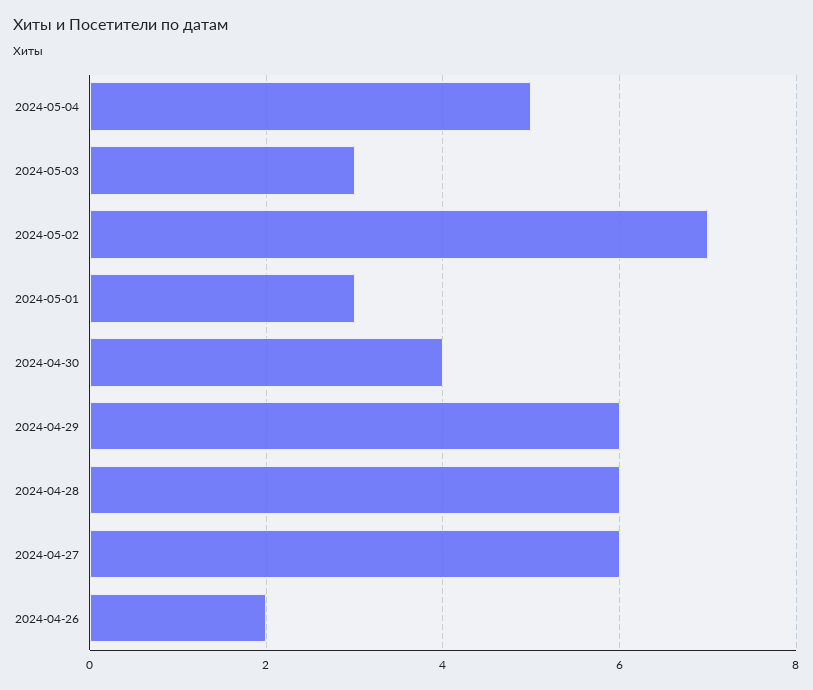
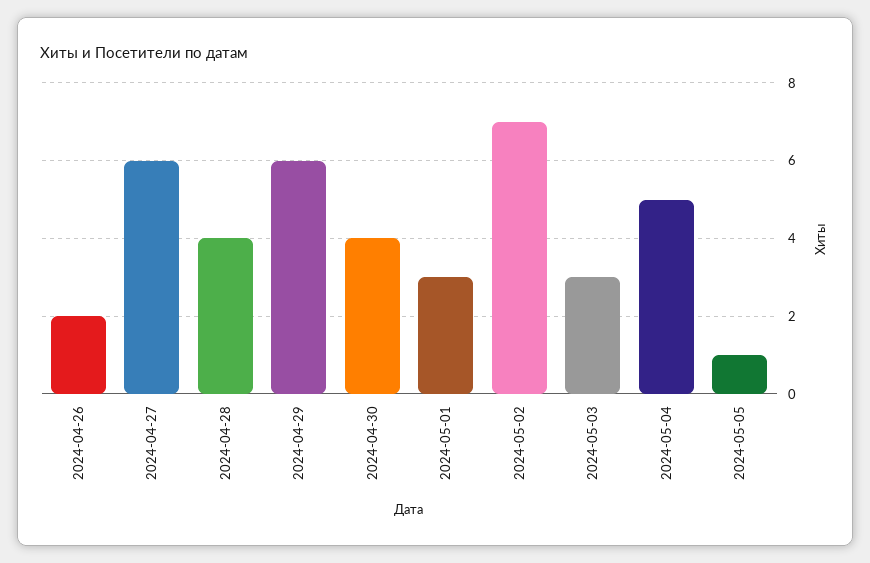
2024-04-28: 6 -> 4
2024-05-05: none -> 1

